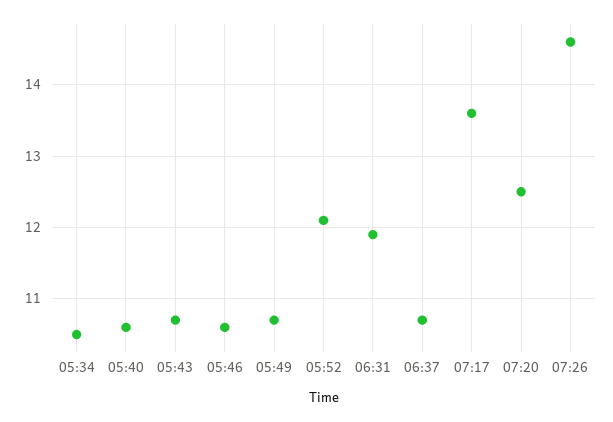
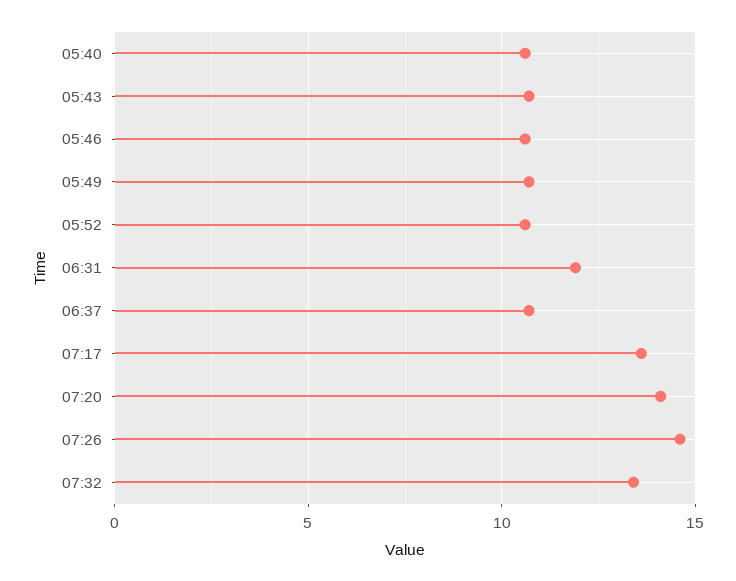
05:34: 10.5 -> none
05:52: 12.1 -> 10.5
07:20: 12.5 -> 14
07:32: none -> 13.5

